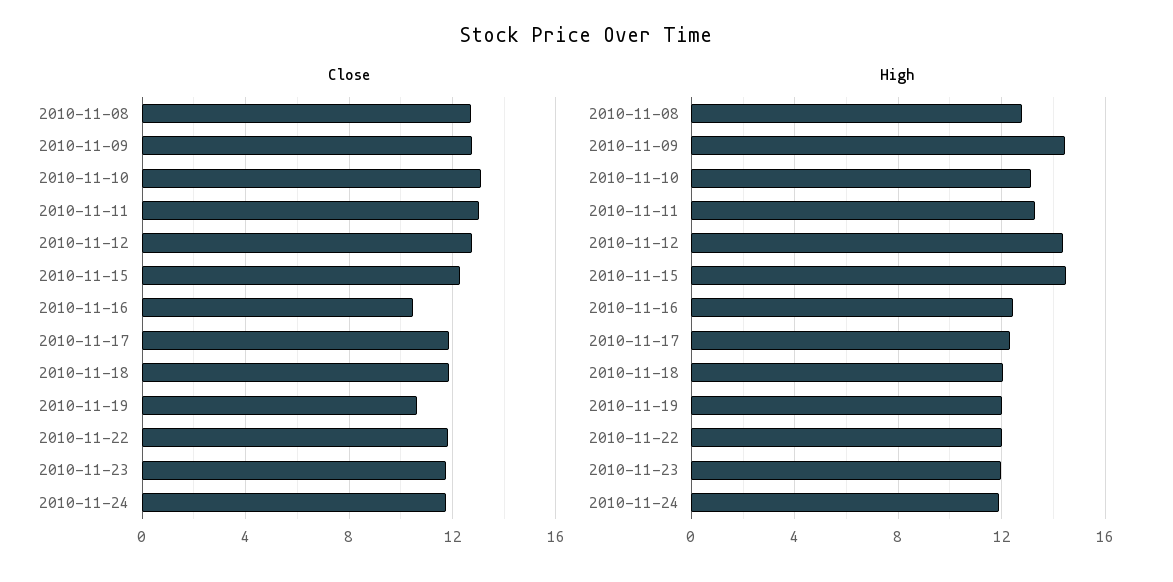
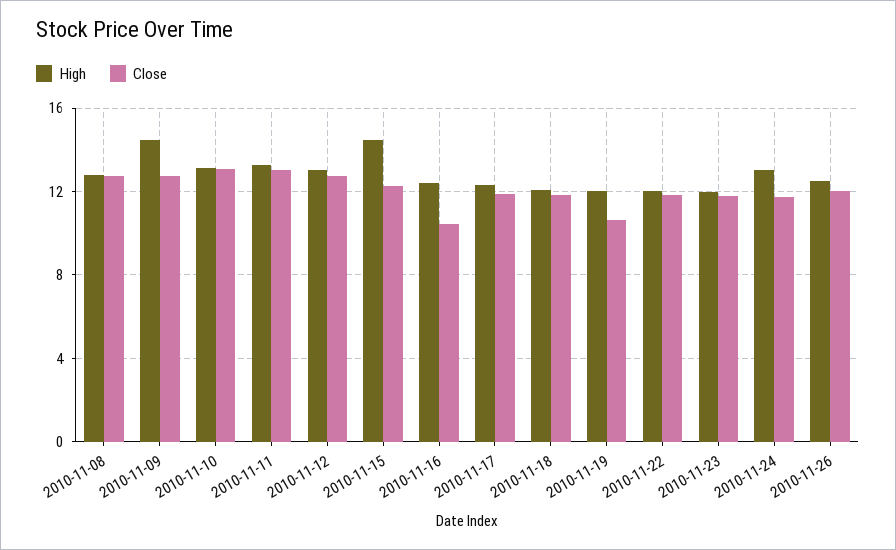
High, 2010-11-12: 14.5 -> 13
High, 2010-11-24: 12 -> 13
High, 2010-11-26: none -> 12.5
Close, 2010-11-26: none -> 12

